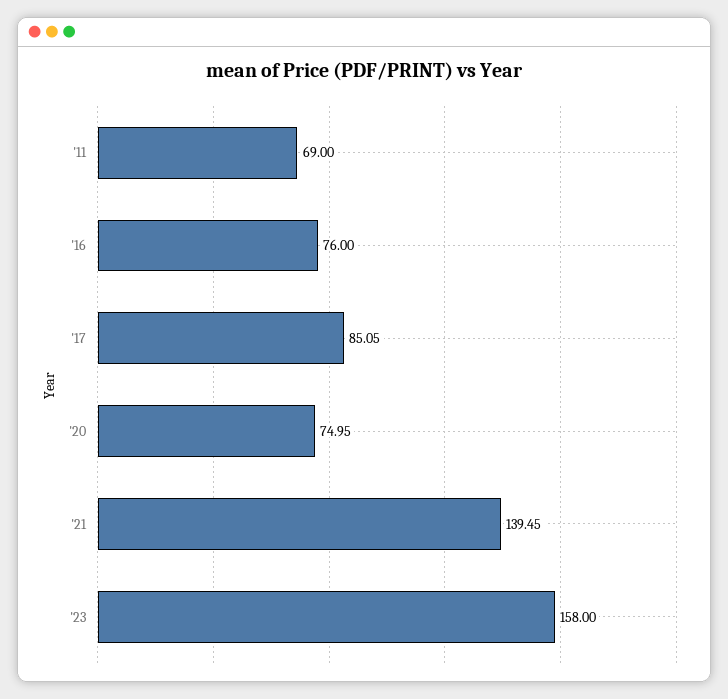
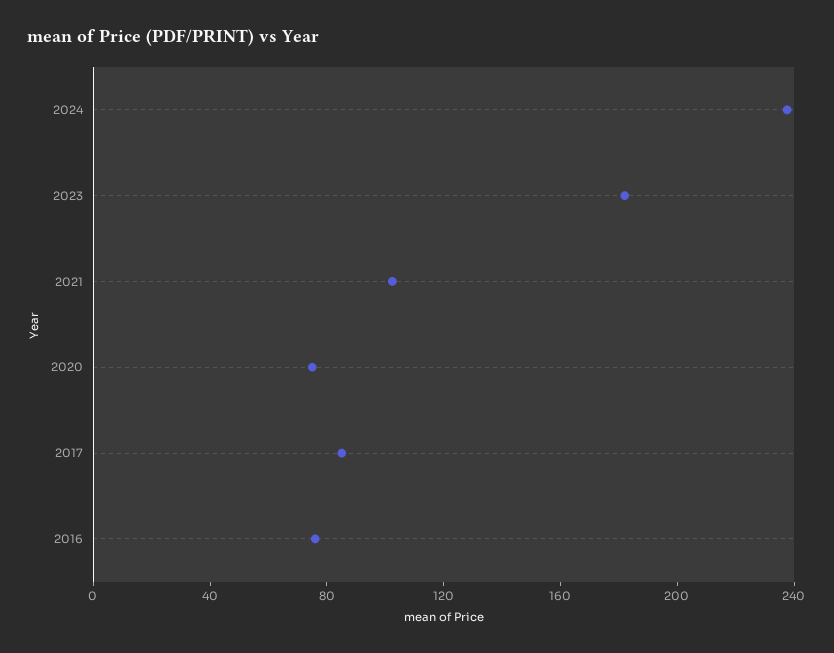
'11: 69 -> none
'21: 139.45 -> 100
'23: 158 -> 180
2024: none -> 240

